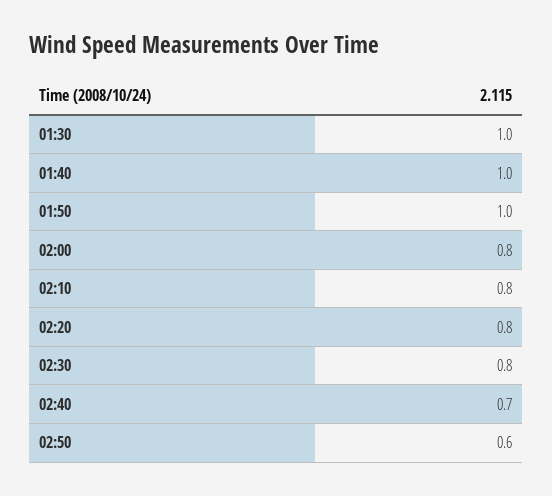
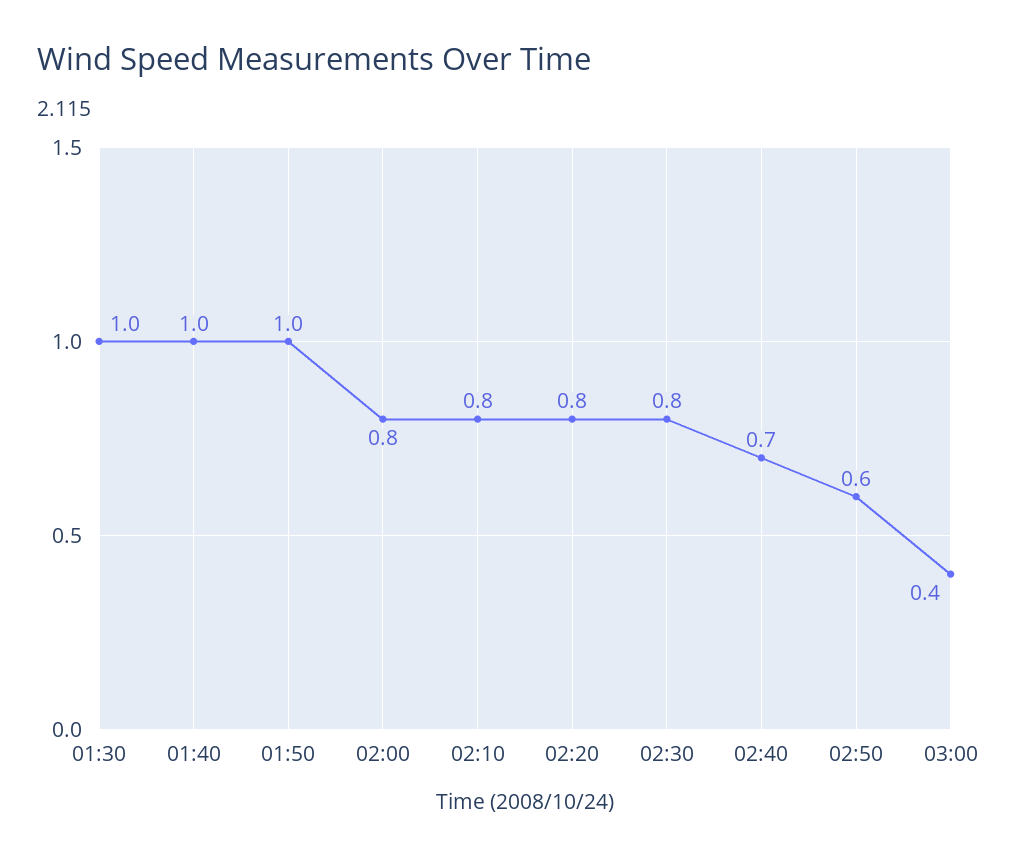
03:00: none -> 0.4

